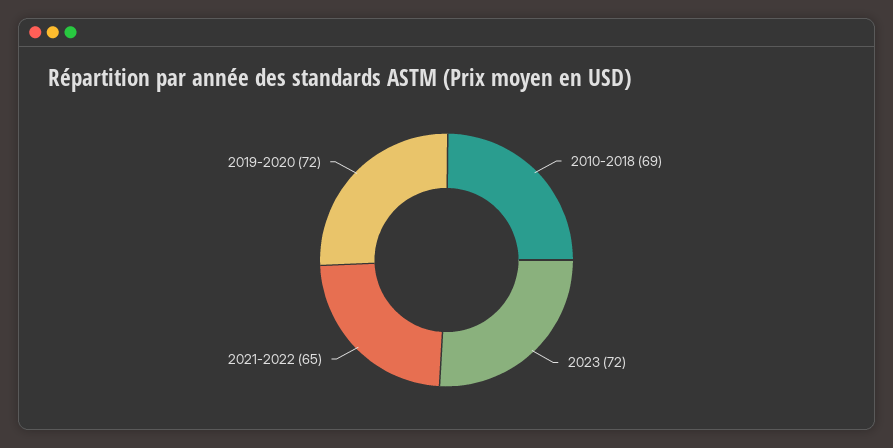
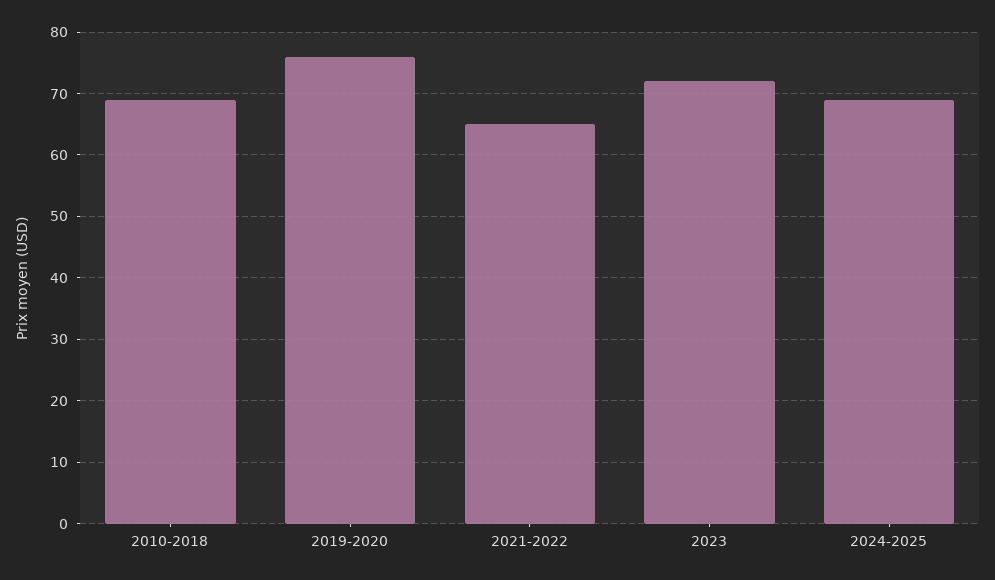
2019-2020: 72 -> 76
2024-2025: none -> 69

